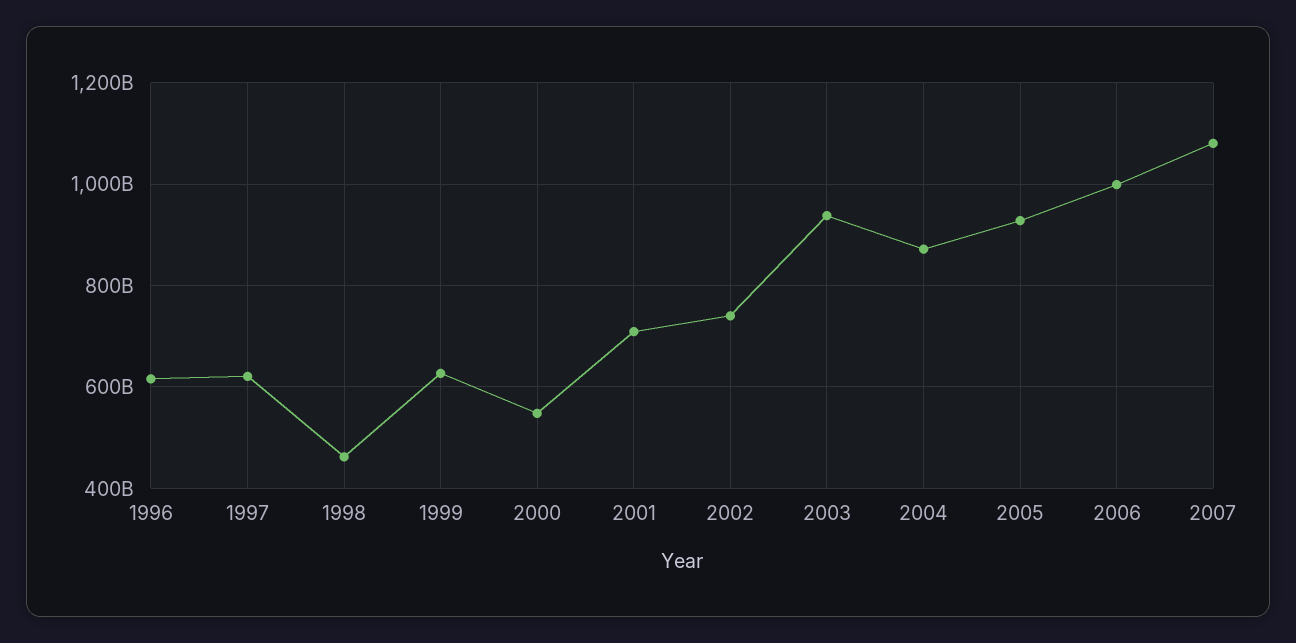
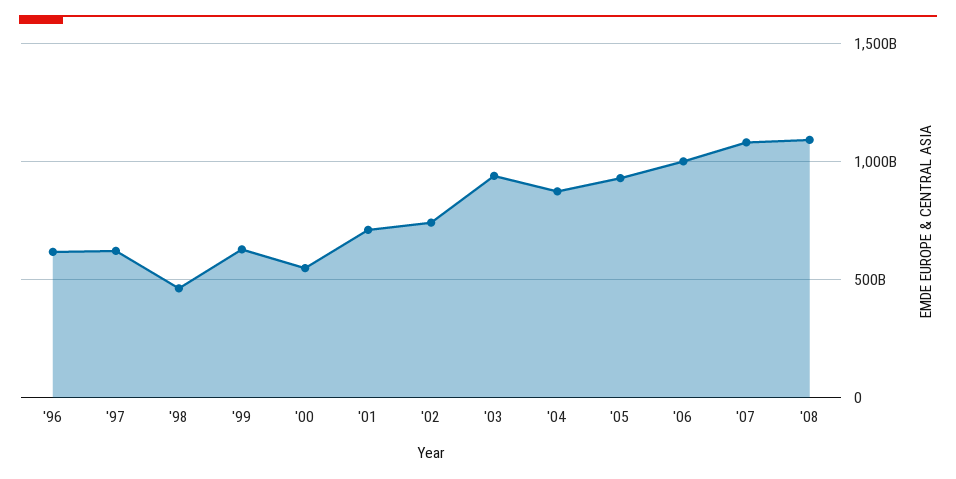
'08: none -> 1100000000000

